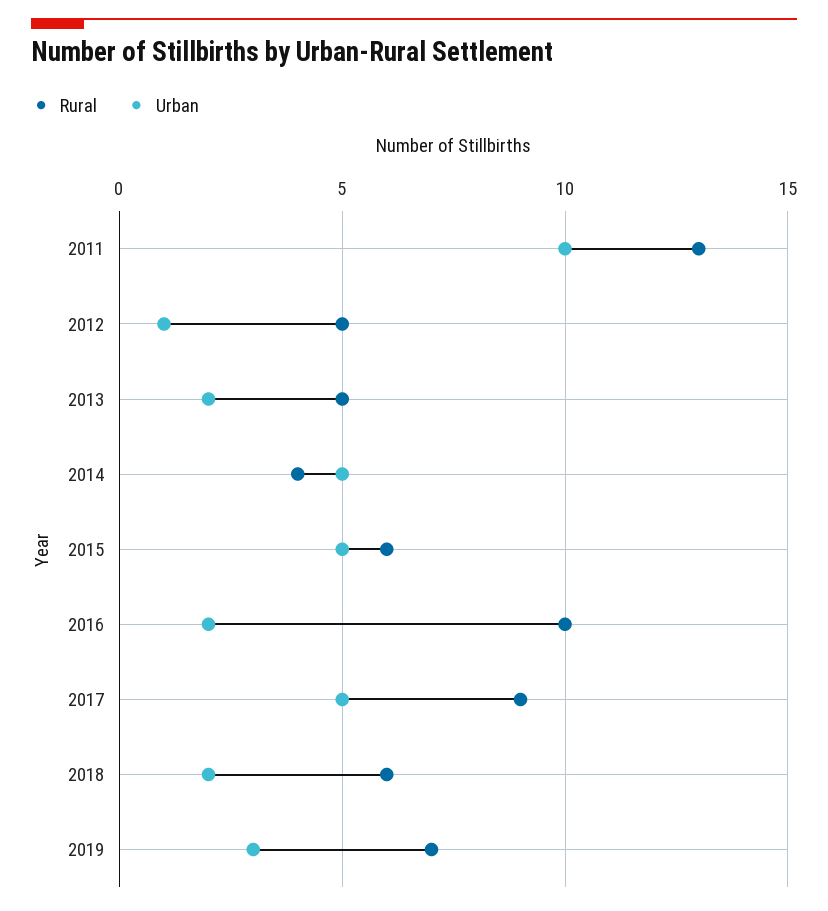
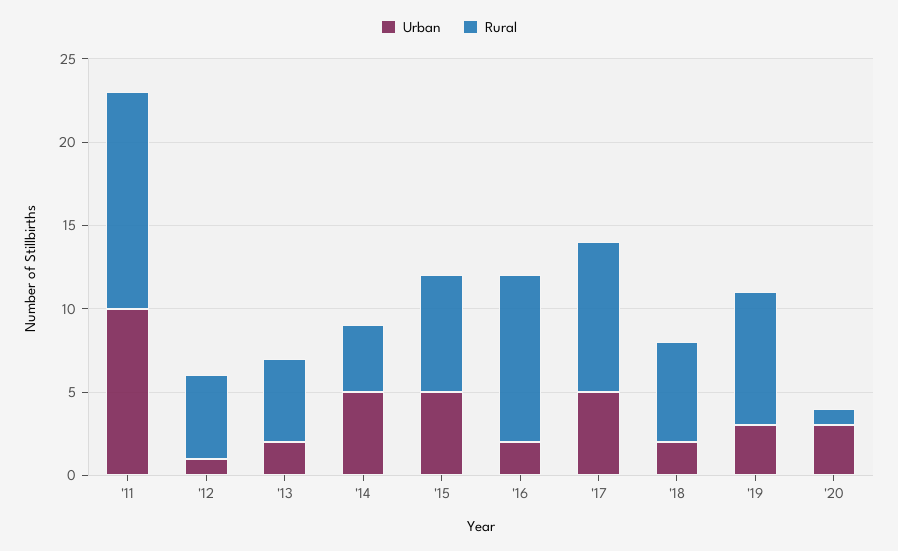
Rural, 2015: 6 -> 7
Rural, 2019: 7 -> 8
Urban, '20: none -> 3
Rural, '20: none -> 1

